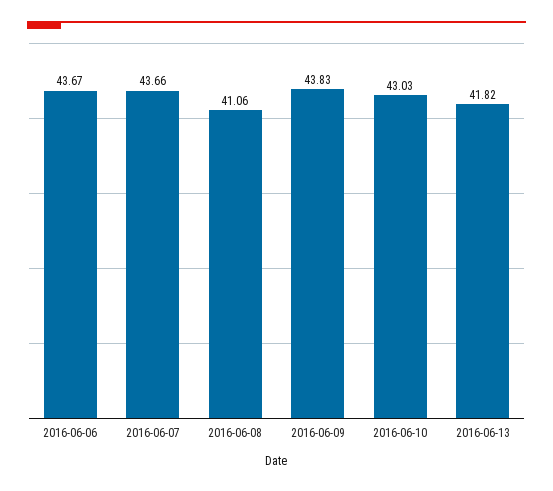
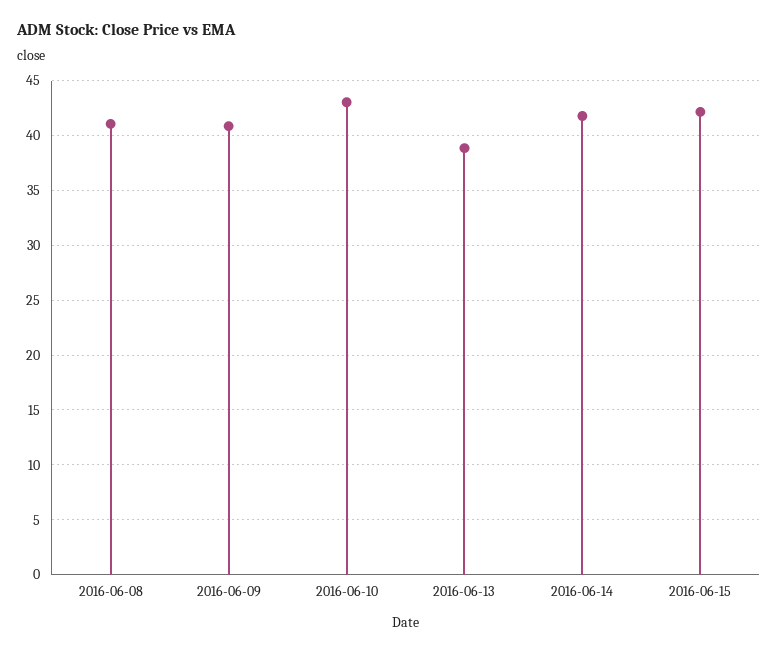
2016-06-06: 43.67 -> none
2016-06-07: 43.66 -> none
2016-06-09: 43.83 -> 41
2016-06-13: 41.82 -> 39
2016-06-14: none -> 42
2016-06-15: none -> 42

